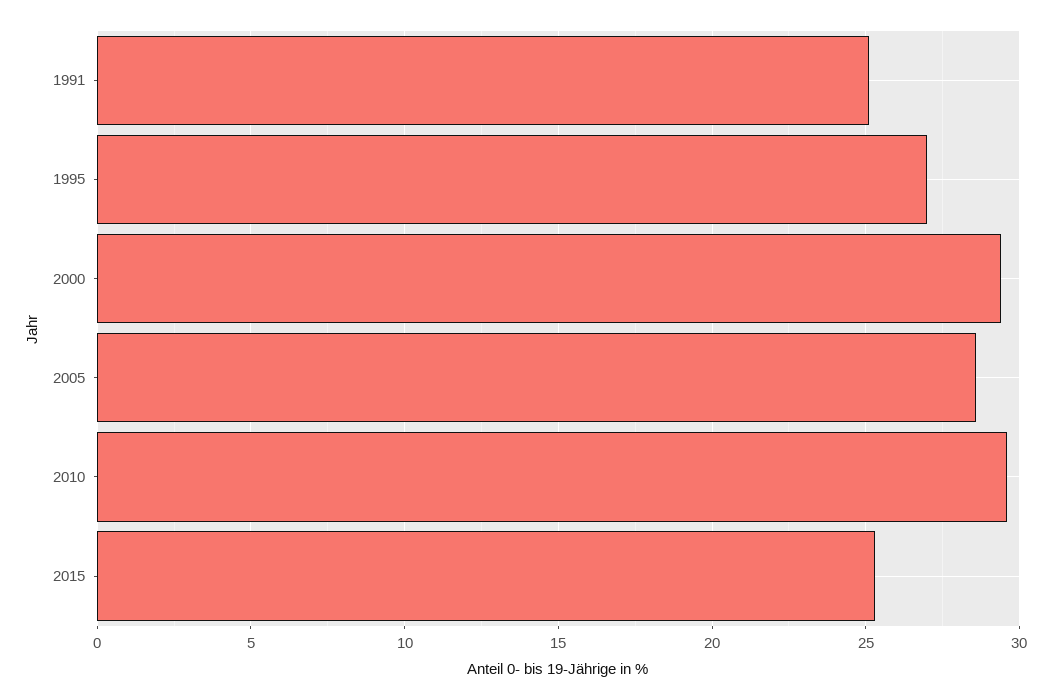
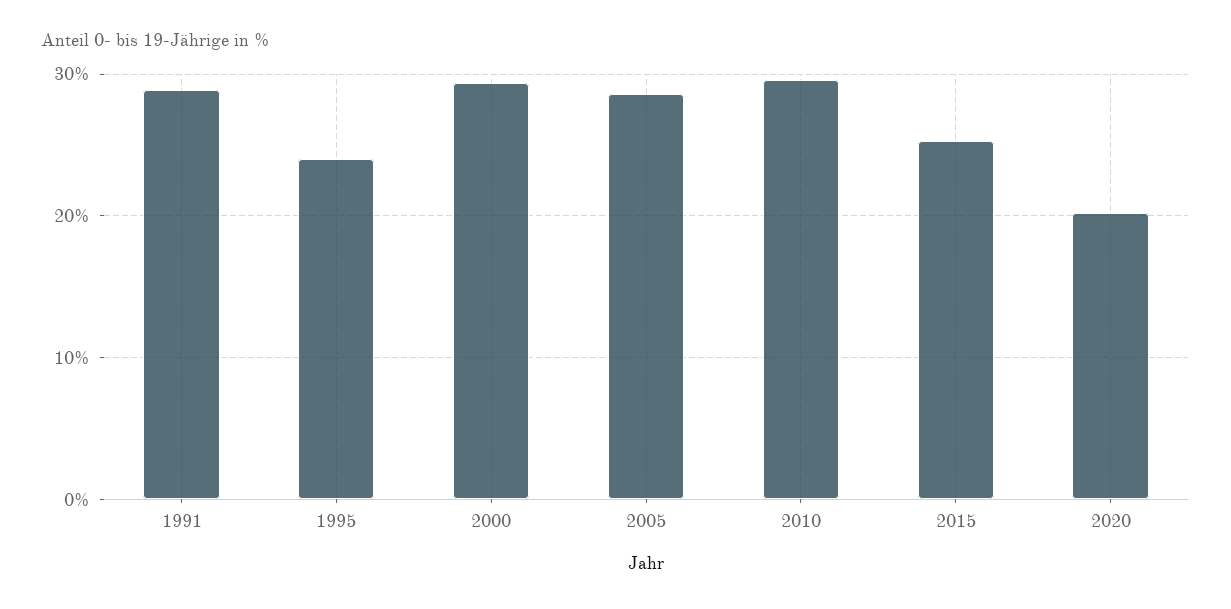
1991: 25 -> 29
1995: 27 -> 24
2020: none -> 20

